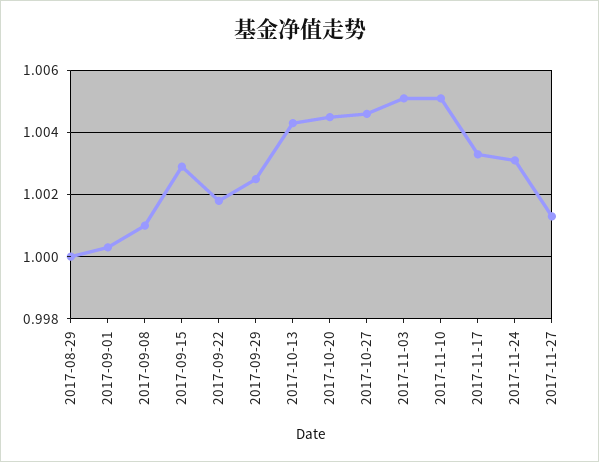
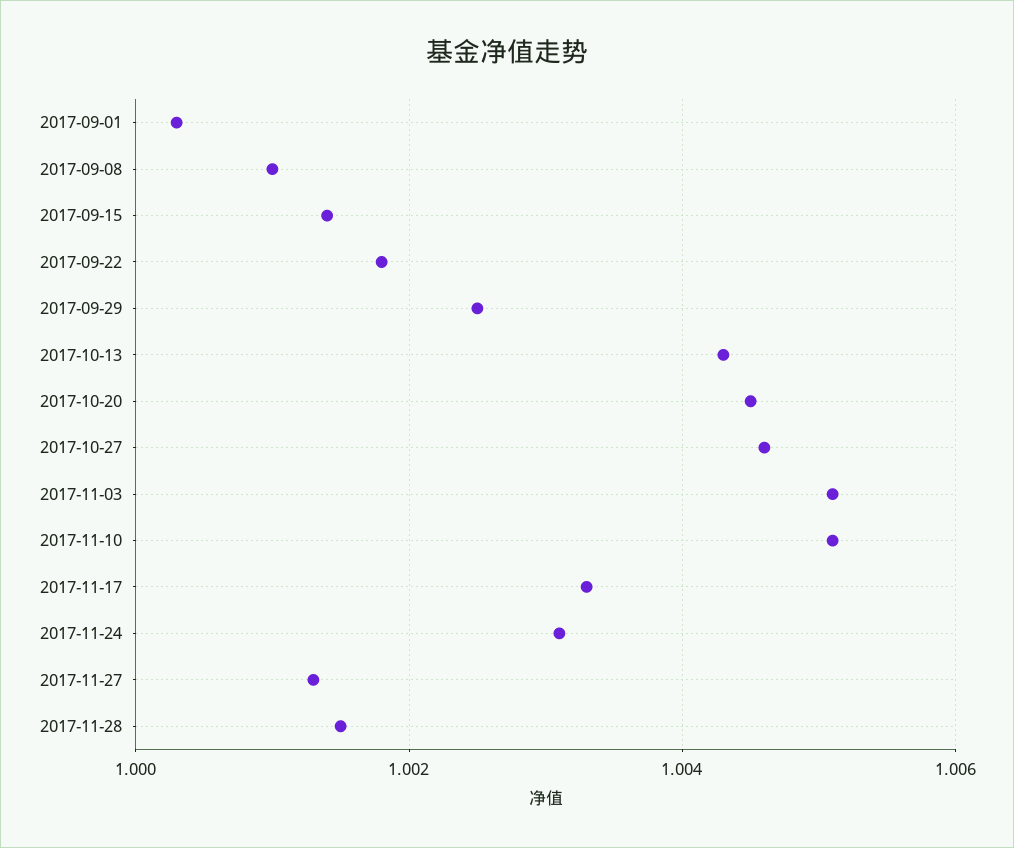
2017-08-29: 1 -> none
2017-09-15: 1.003 -> 1.0015
2017-11-28: none -> 1.0015

